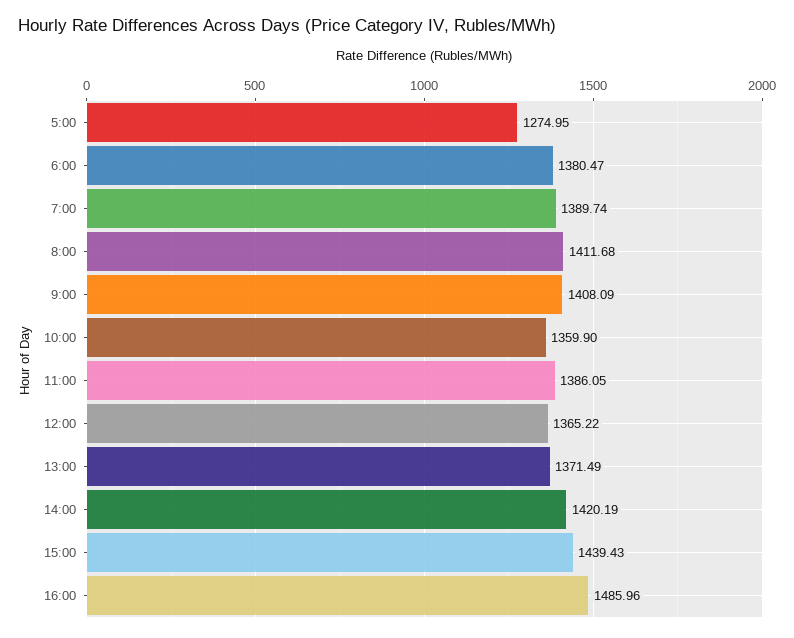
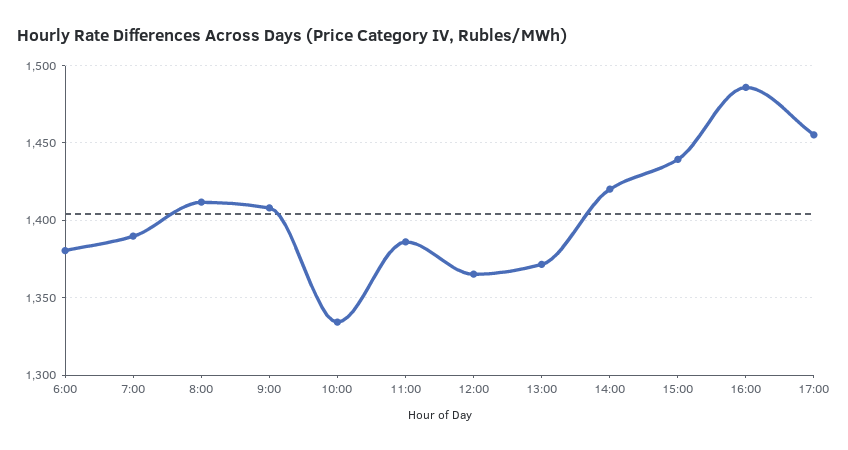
5:00: 1274.95 -> none
10:00: 1359.9 -> 1335
17:00: none -> 1455

